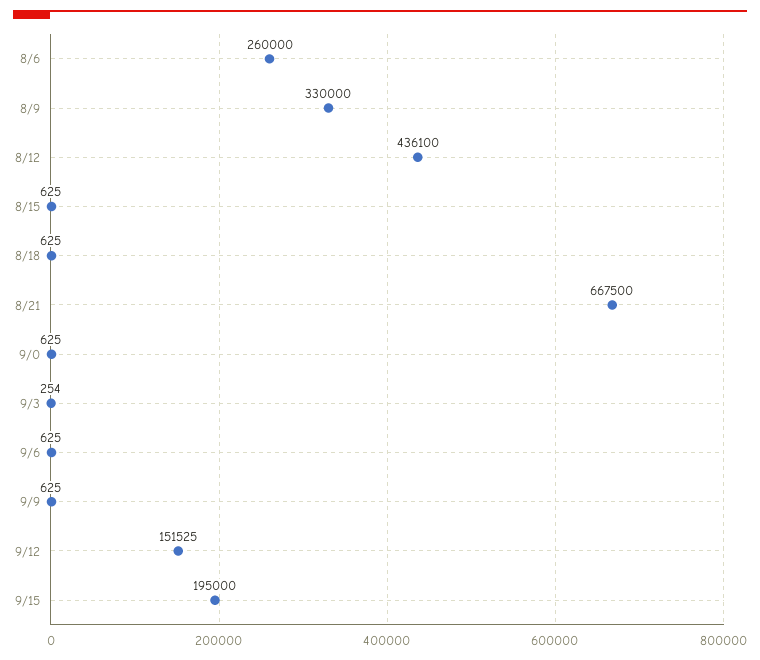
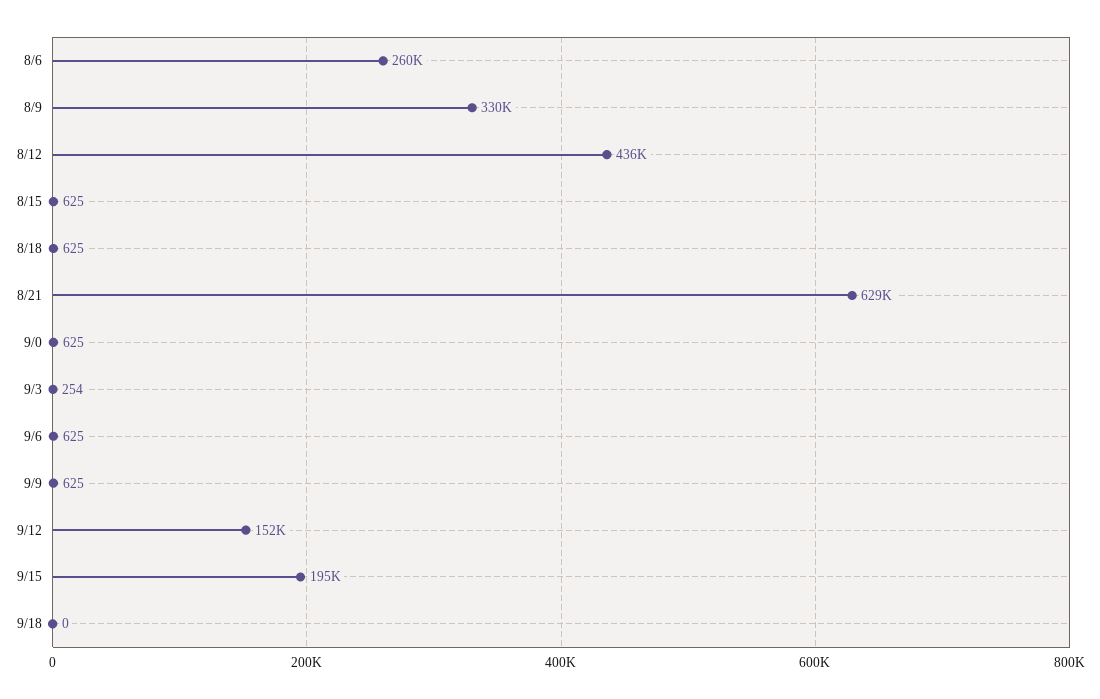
8/21: 667500 -> 629000
9/18: none -> 0

